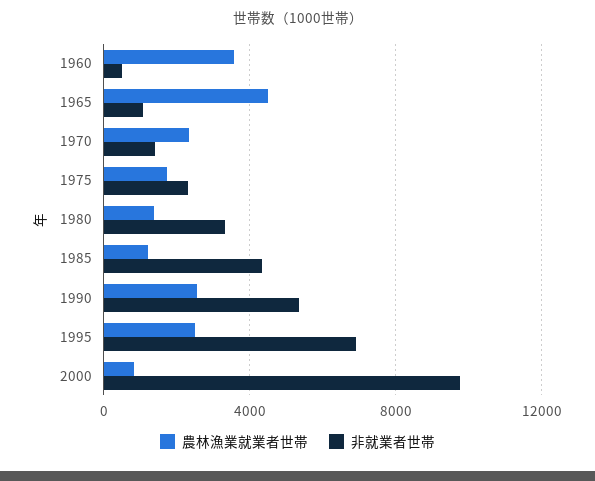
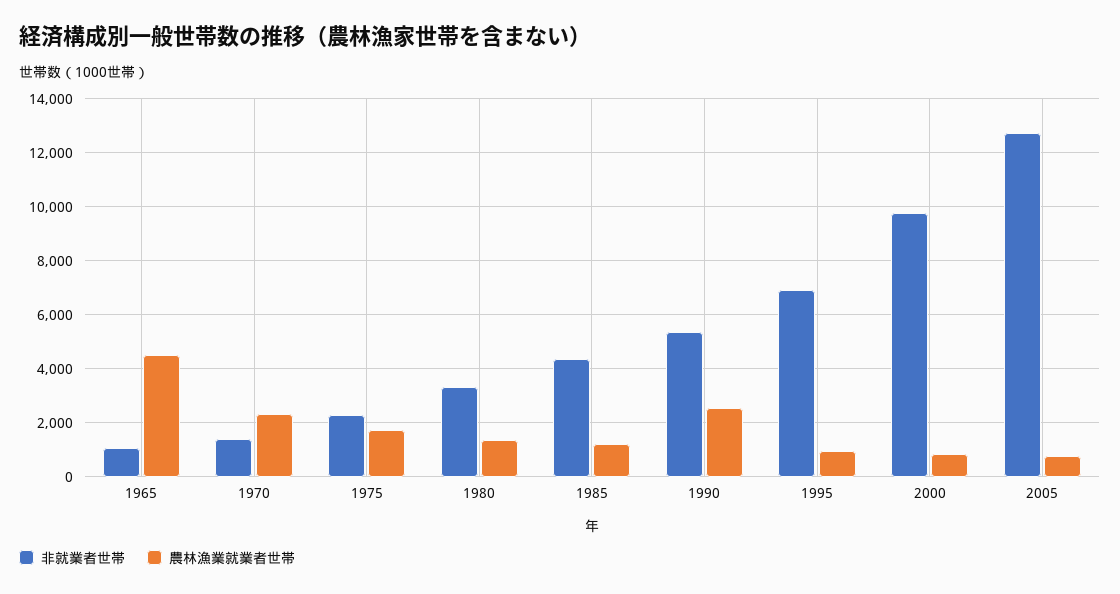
農林漁業就業者世帯, 1960: 3500 -> none
非就業者世帯, 1960: 500 -> none
農林漁業就業者世帯, 1995: 2500 -> 1000
非就業者世帯, 2005: none -> 12750
農林漁業就業者世帯, 2005: none -> 750

